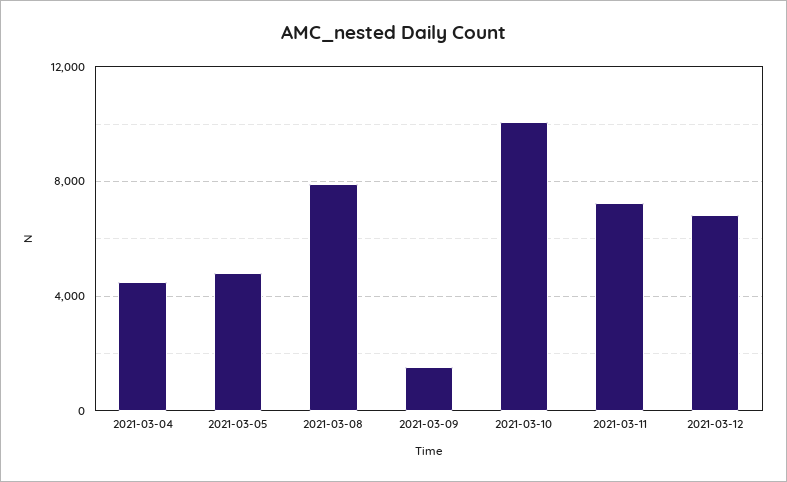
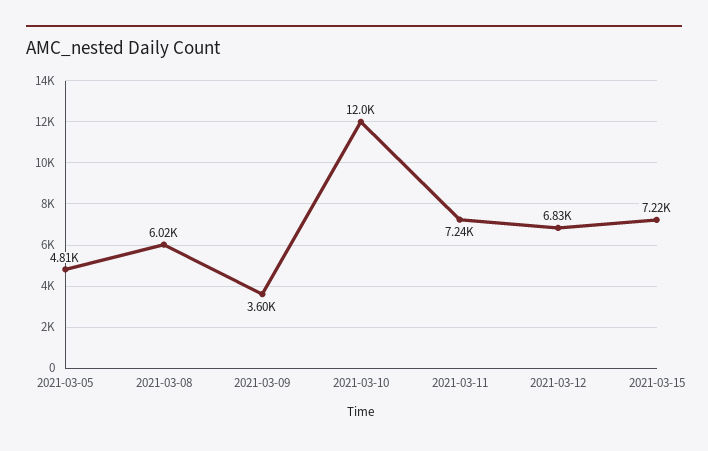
2021-03-04: 4500 -> none
2021-03-08: 8000 -> 6020
2021-03-09: 1500 -> 3600
2021-03-10: 10000 -> 12000
2021-03-15: none -> 7220

